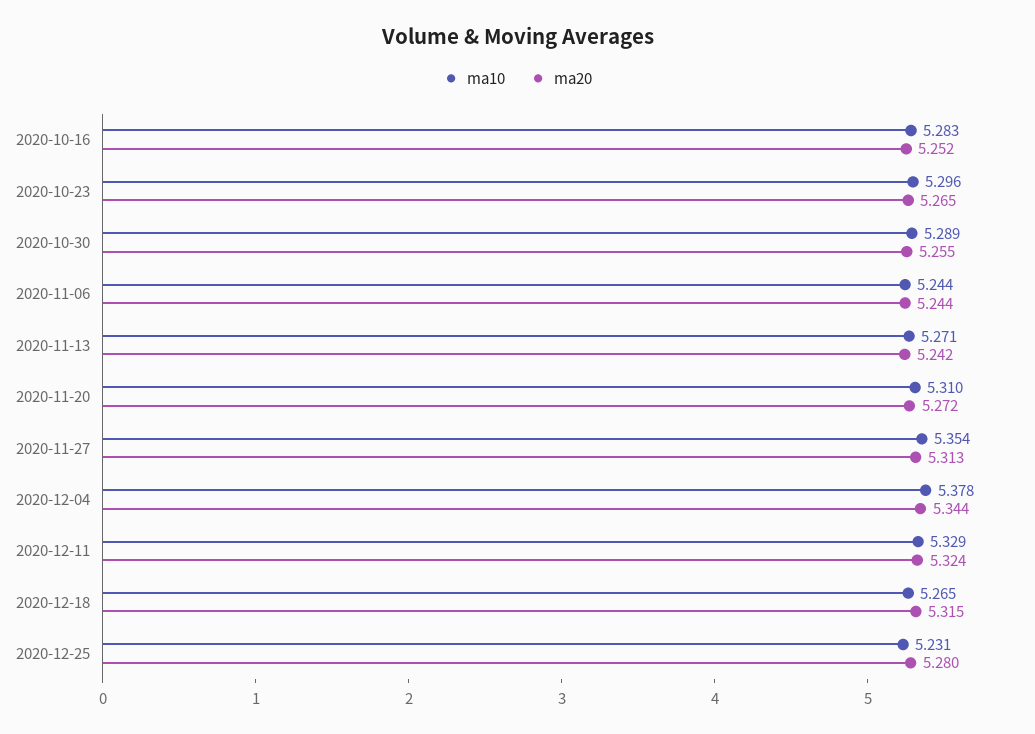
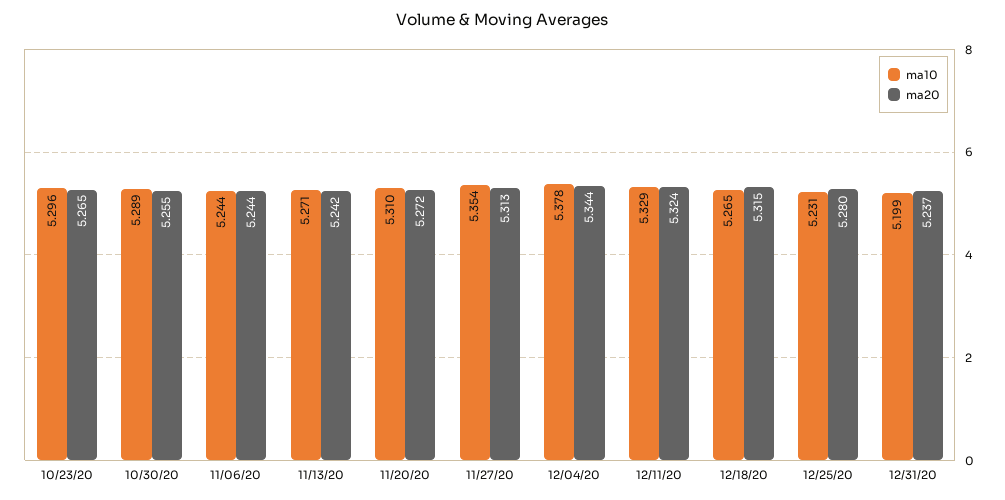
ma10, 2020-10-16: 5.283 -> none
ma20, 2020-10-16: 5.252 -> none
ma10, 12/31/20: none -> 5.199
ma20, 12/31/20: none -> 5.237

